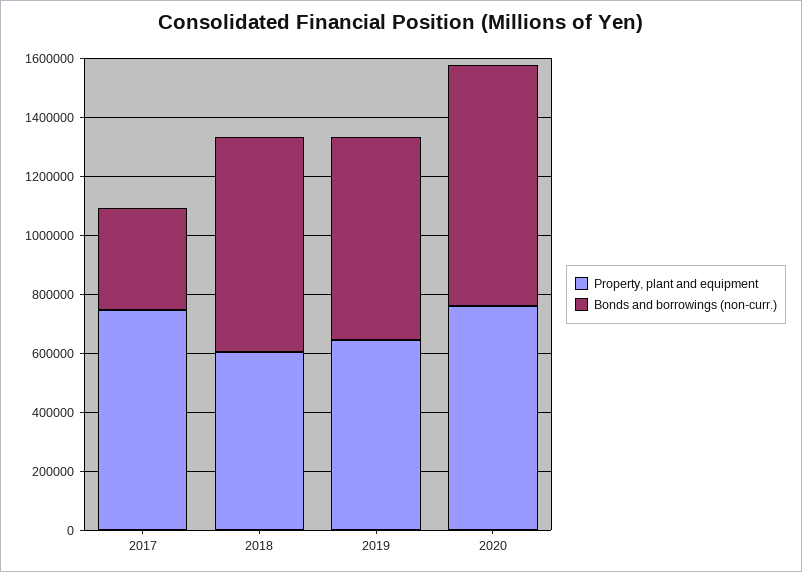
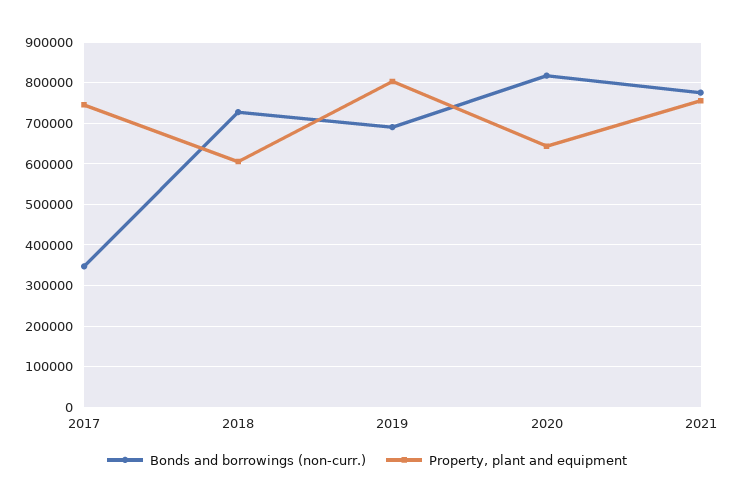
Property, plant and equipment, 2019: 650000 -> 800000
Property, plant and equipment, 2020: 750000 -> 640000
Bonds and borrowings (non-curr.), 2021: none -> 780000
Property, plant and equipment, 2021: none -> 760000

